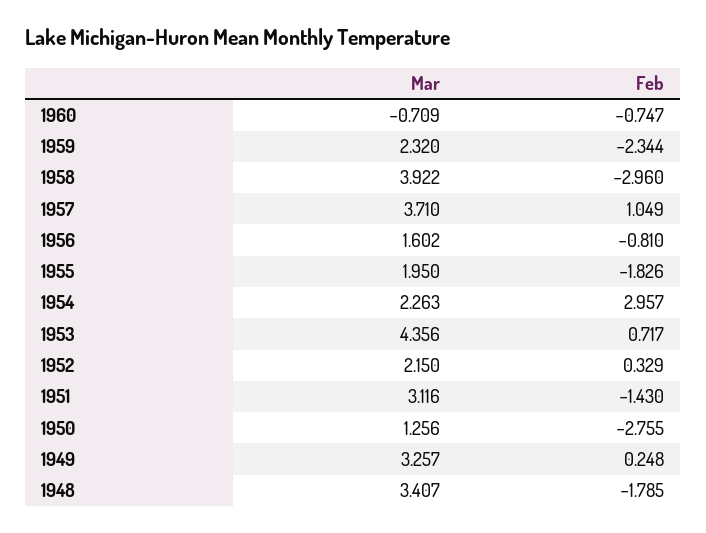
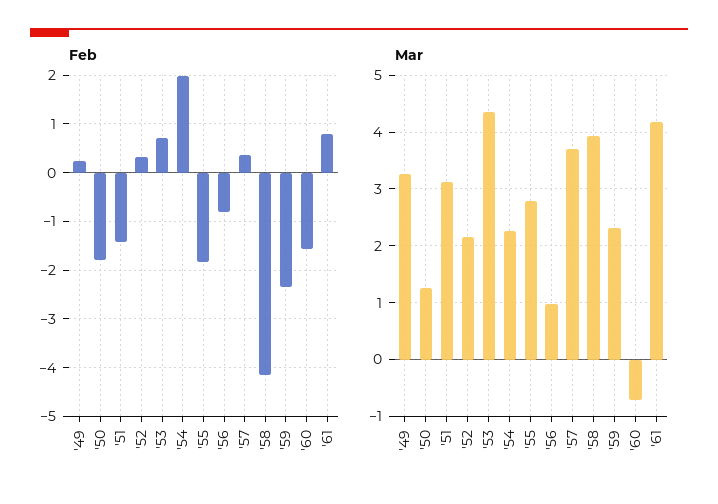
Feb, 1960: -0.747 -> -1.6
Feb, 1958: -2.96 -> -4.2
Feb, 1957: 1.049 -> 0.4
Mar, 1956: 1.602 -> 1
Mar, 1955: 1.95 -> 2.8
Feb, 1954: 2.957 -> 2
Feb, 1950: -2.755 -> -1.8
Mar, 1948: 3.407 -> none
Feb, 1948: -1.785 -> none
Feb, '61: none -> 0.8
Mar, '61: none -> 4.2

